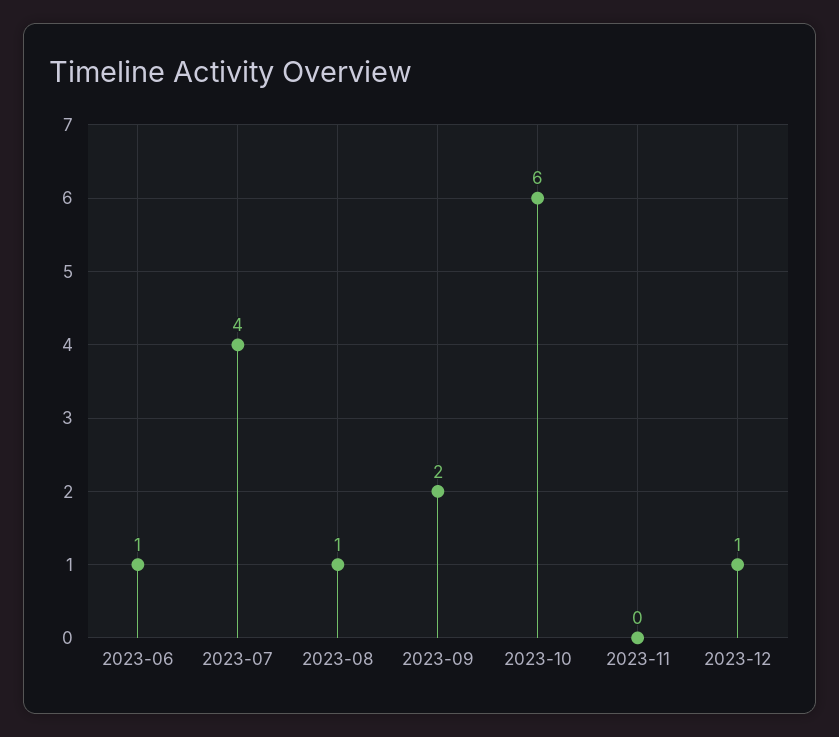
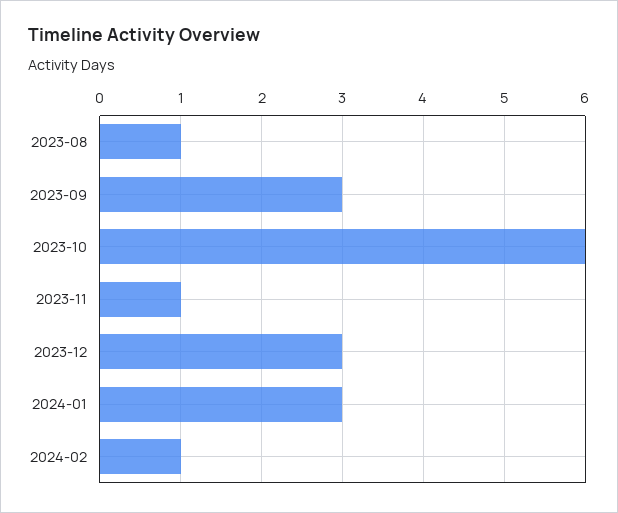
2023-06: 1 -> none
2023-07: 4 -> none
2023-09: 2 -> 3
2023-11: 0 -> 1
2023-12: 1 -> 3
2024-01: none -> 3
2024-02: none -> 1

